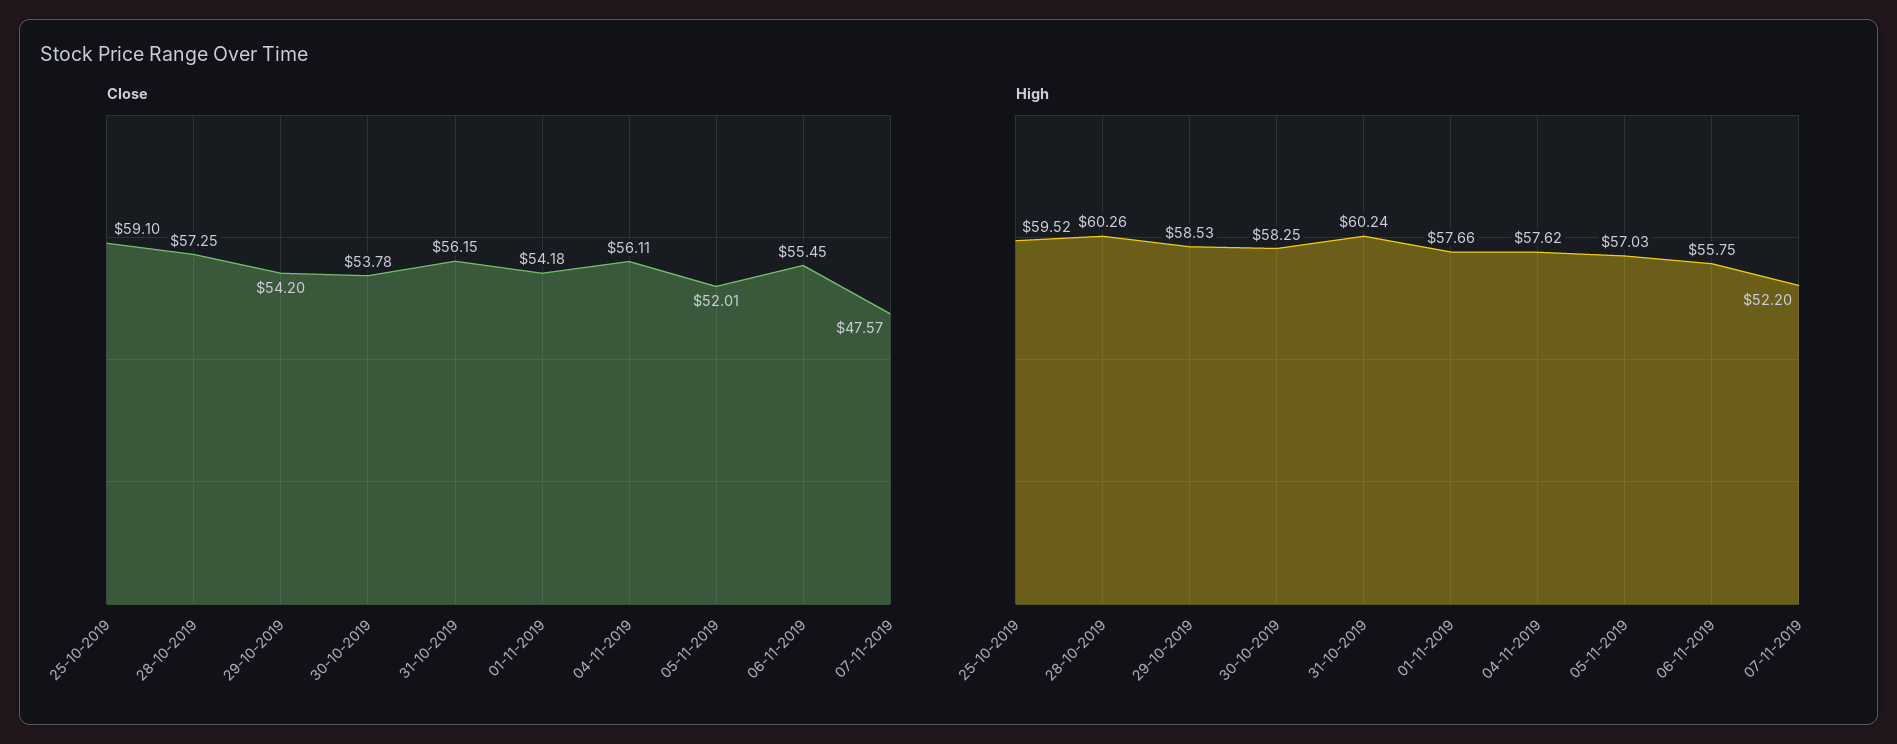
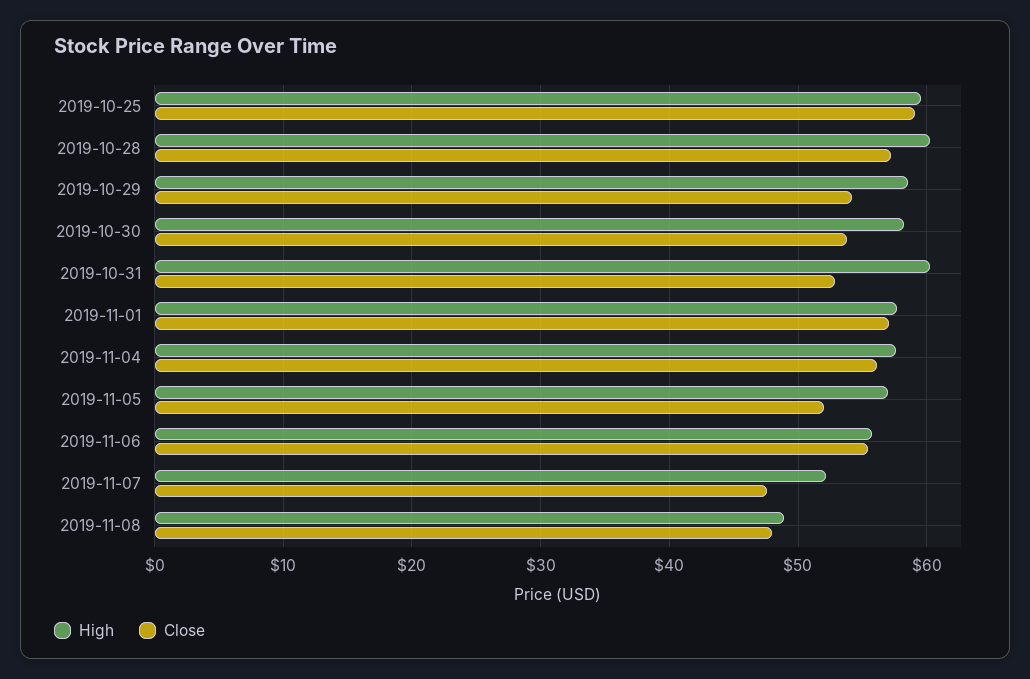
Close, 31-10-2019: 56.15 -> 53
Close, 01-11-2019: 54.18 -> 57
High, 2019-11-08: none -> 49
Close, 2019-11-08: none -> 48

